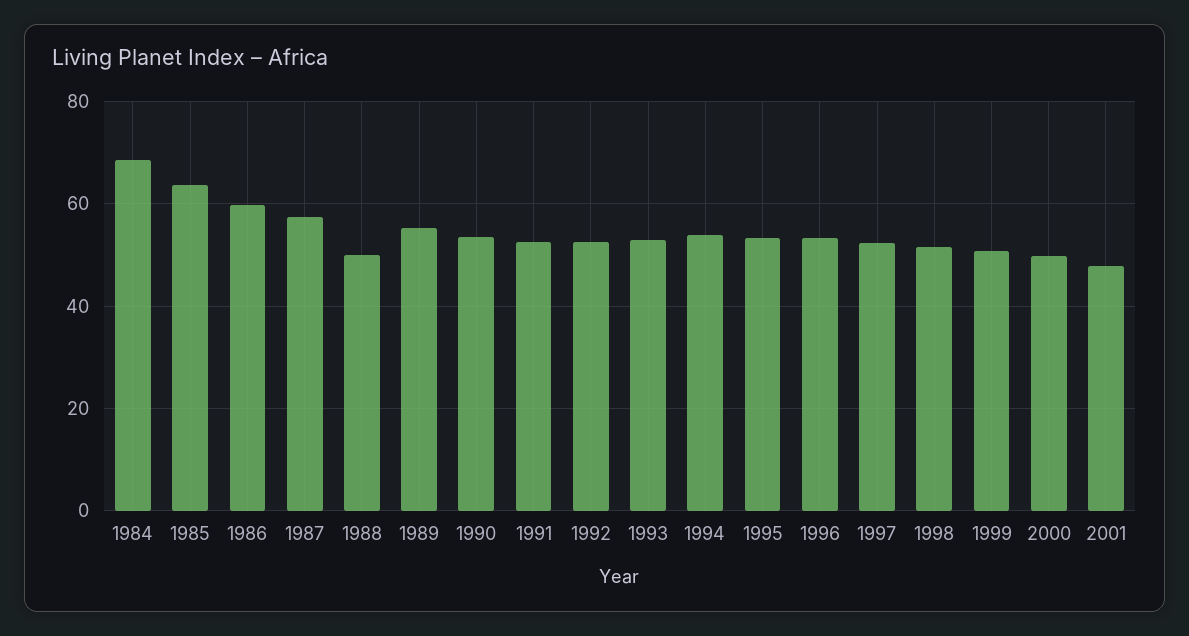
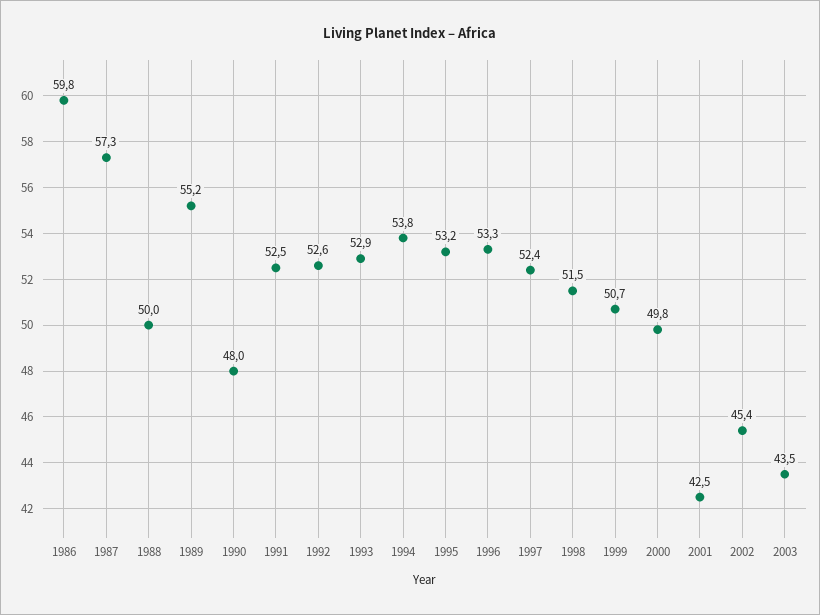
1984: 68 -> none
1985: 64 -> none
1990: 54 -> 48
2001: 48 -> 42.5
2002: none -> 45.4
2003: none -> 43.5

